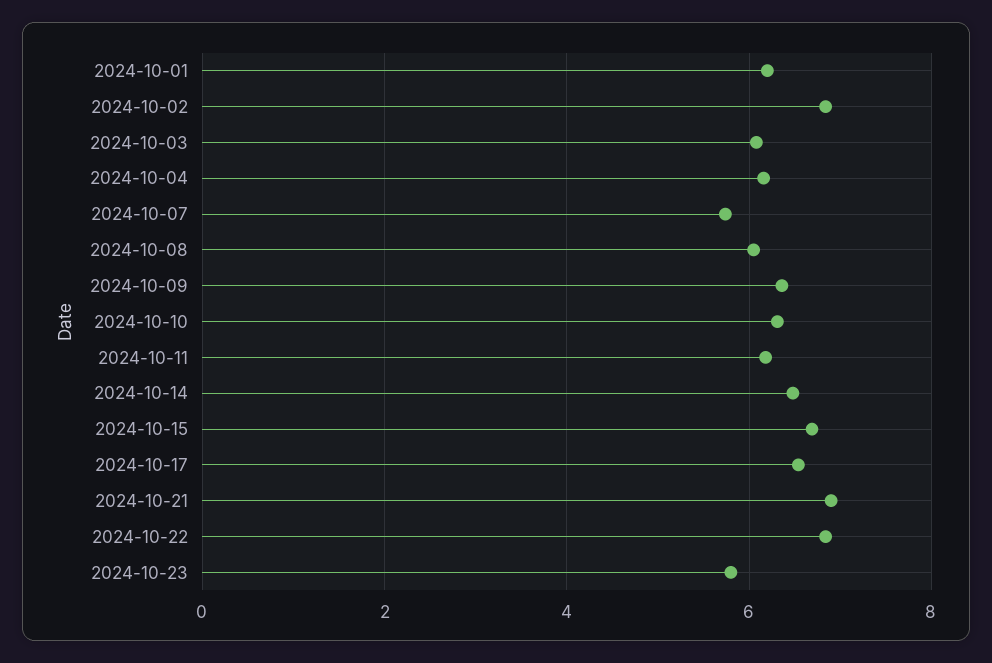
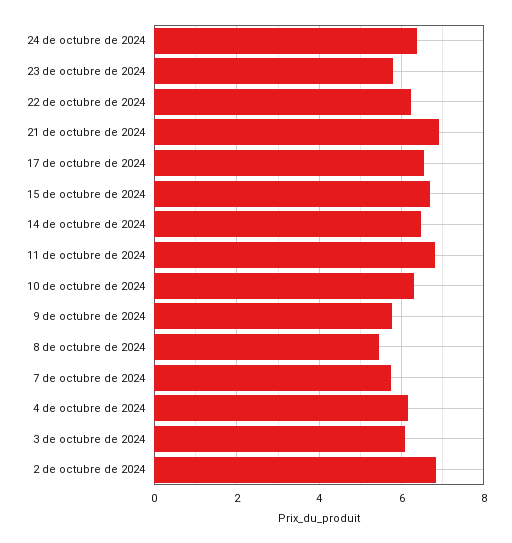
2024-10-01: 6.2 -> none
2024-10-08: 6 -> 5.4
2024-10-09: 6.4 -> 5.8
2024-10-11: 6.2 -> 6.8
2024-10-22: 6.8 -> 6.2
24 de octubre de 2024: none -> 6.4

